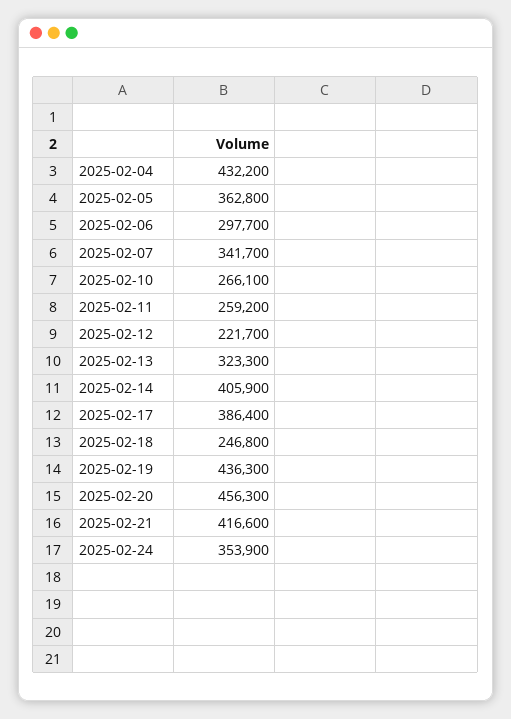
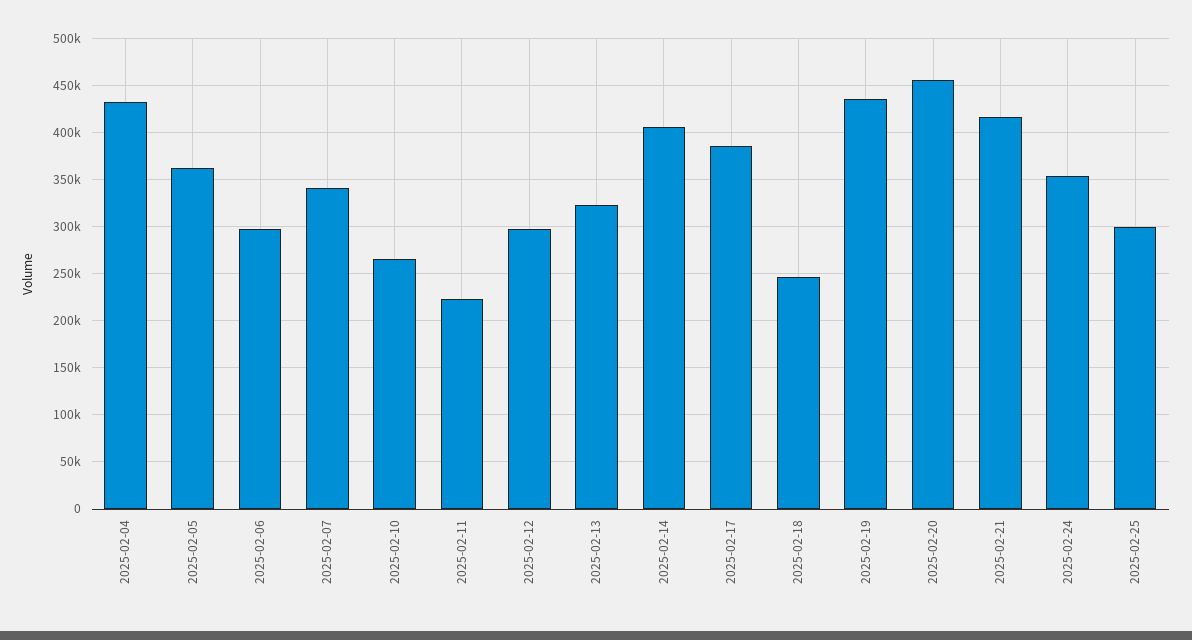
2025-02-11: 259200 -> 220000
2025-02-12: 221700 -> 300000
2025-02-25: none -> 300000

